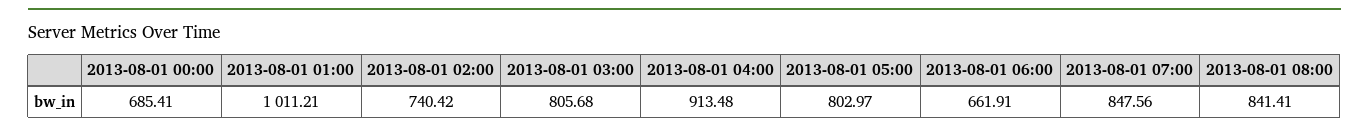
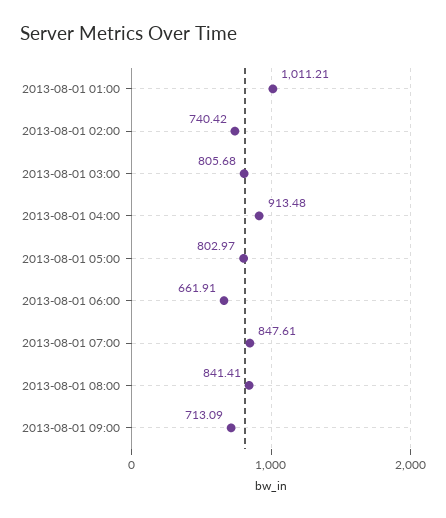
2013-08-01 00:00: 685.41 -> none
2013-08-01 07:00: 847.56 -> 847.61
2013-08-01 09:00: none -> 713.09

